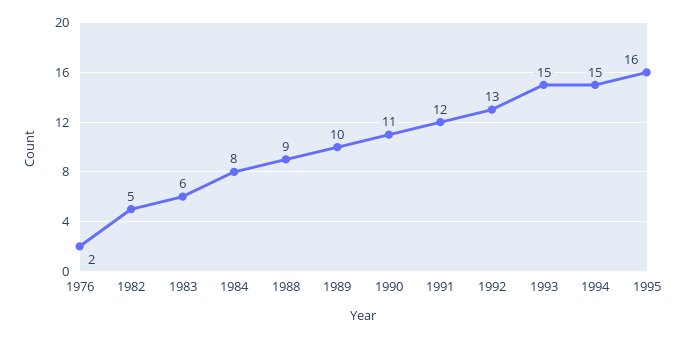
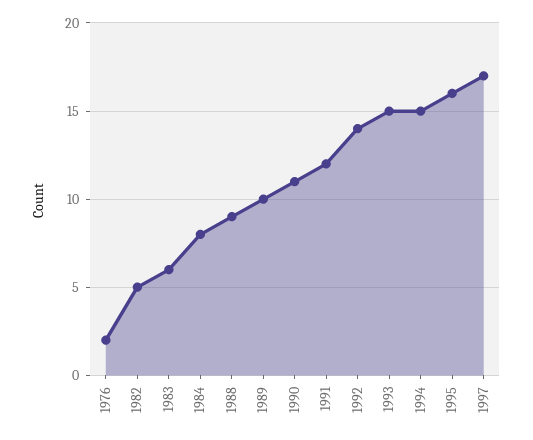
1992: 13 -> 14
1997: none -> 17

